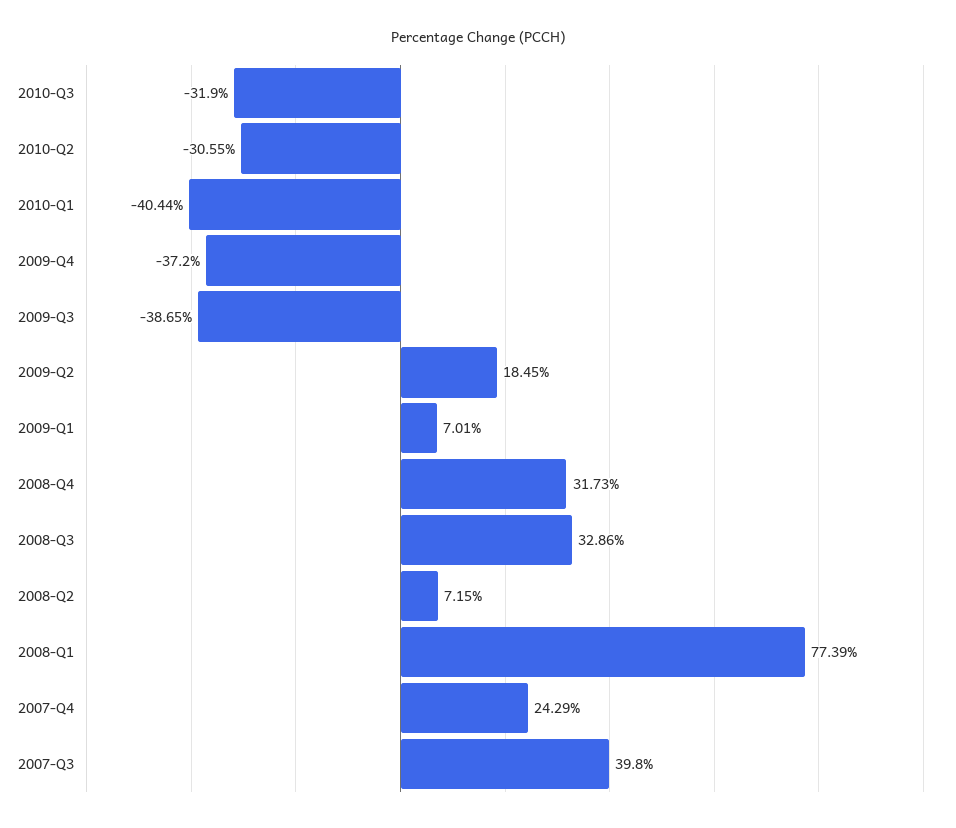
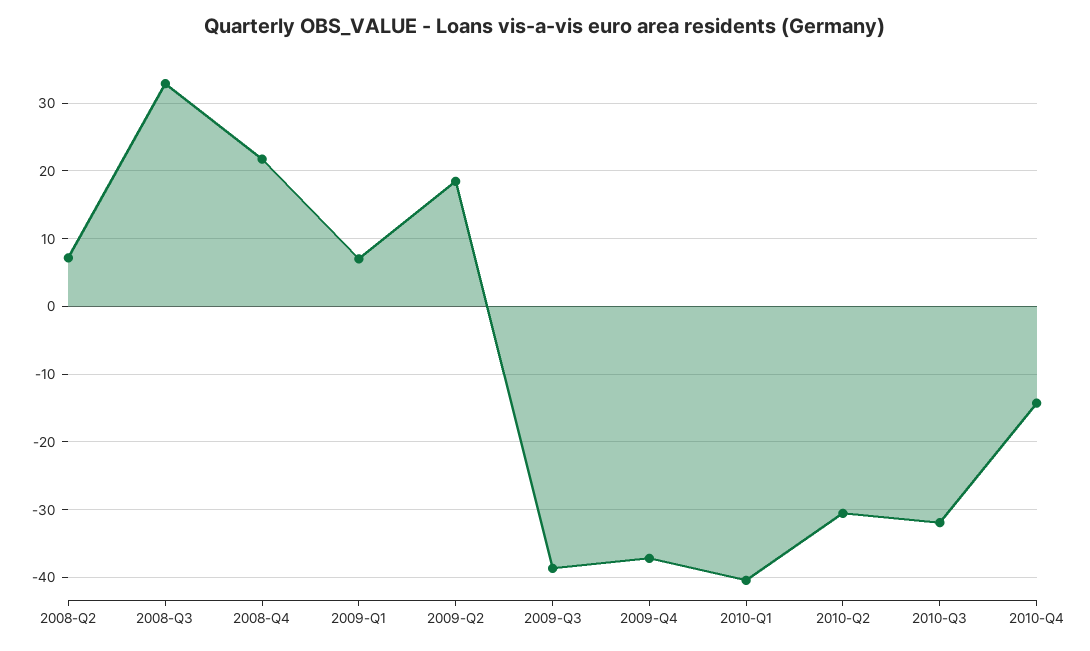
2008-Q4: 31.73 -> 22
2008-Q1: 77.39 -> none
2007-Q4: 24.29 -> none
2007-Q3: 39.8 -> none
2010-Q4: none -> -14

